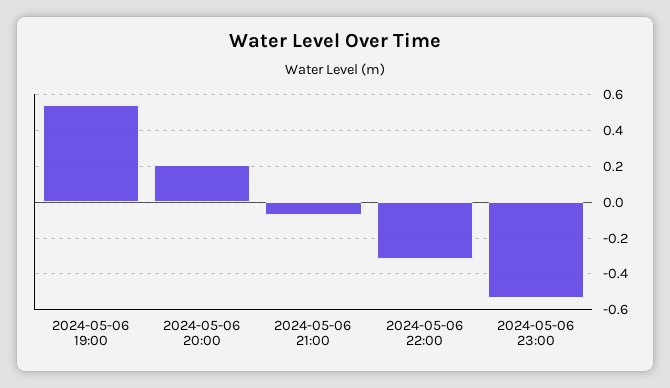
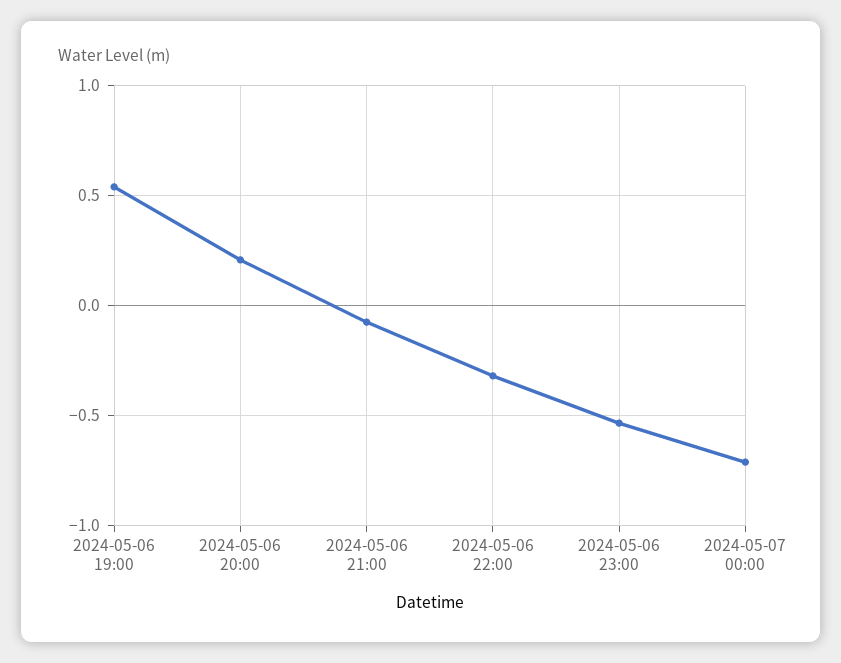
2024-05-07 00:00: none -> -0.7

